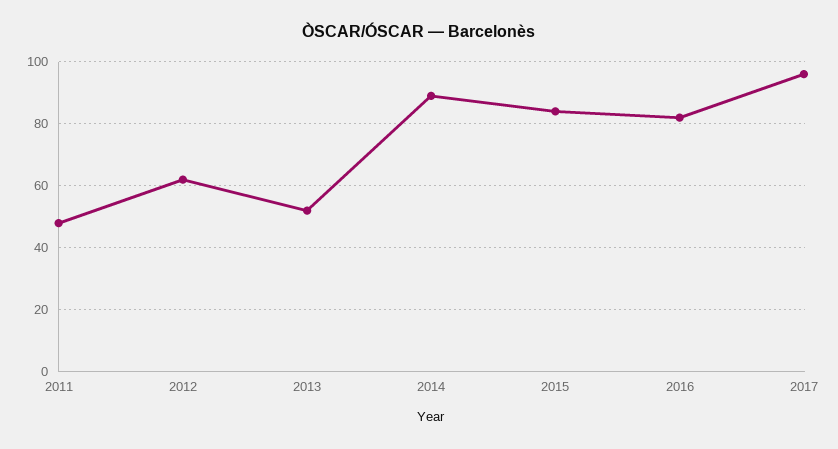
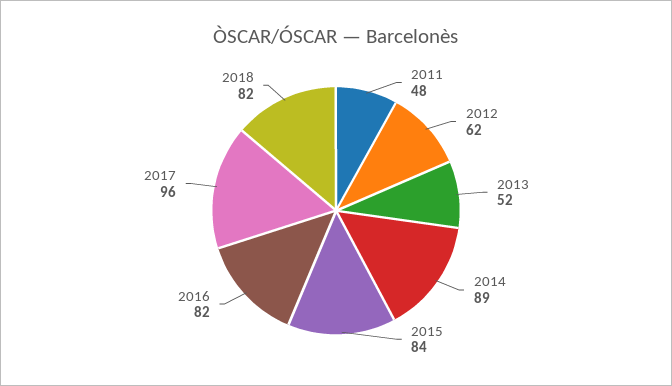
2018: none -> 82

